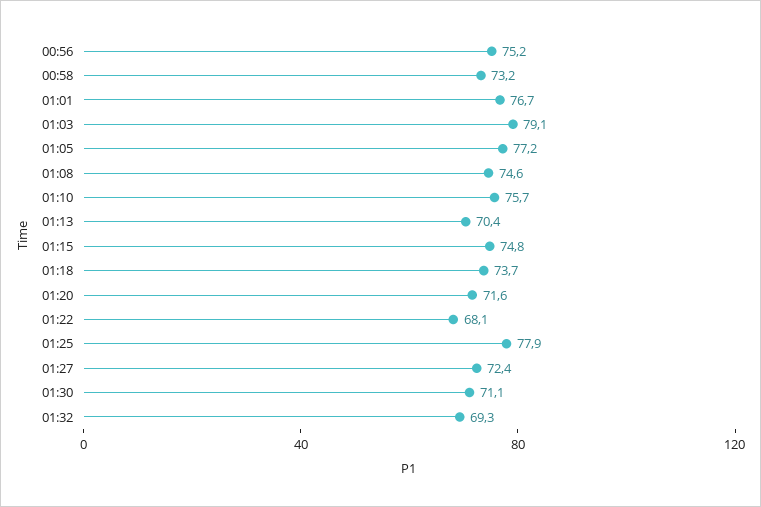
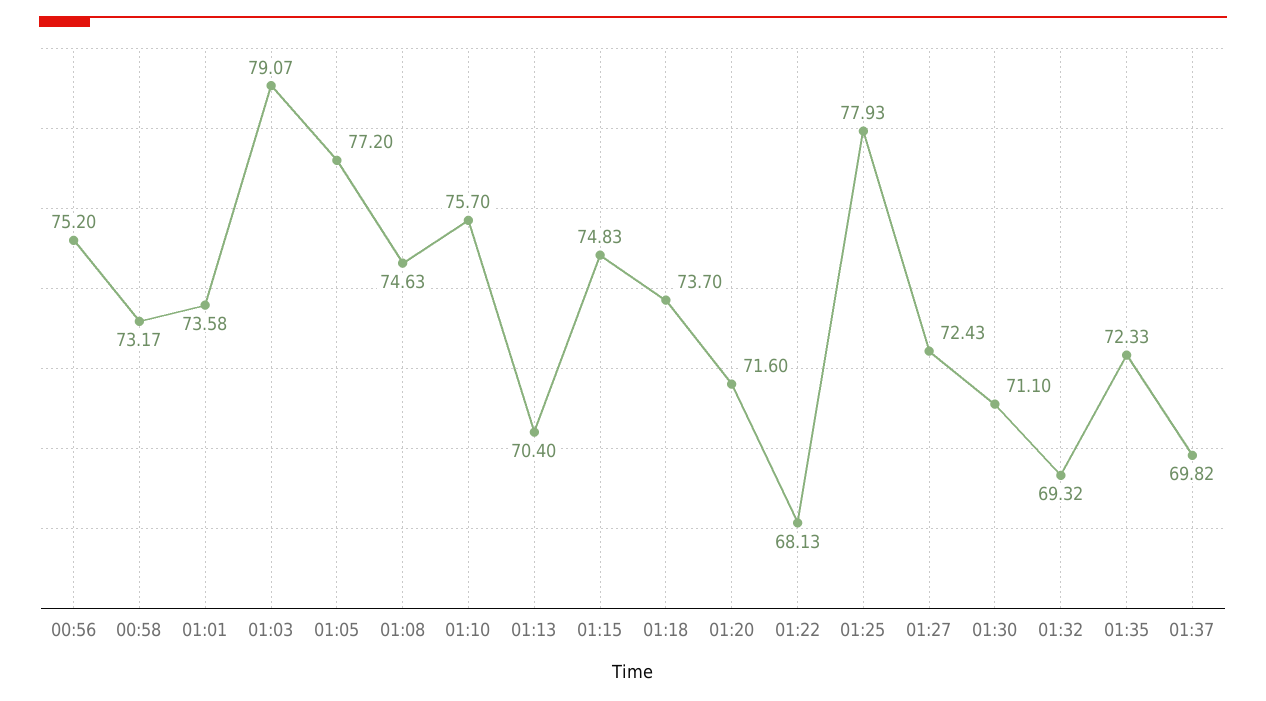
01:01: 76.7 -> 73.58
01:35: none -> 72.33
01:37: none -> 69.82

